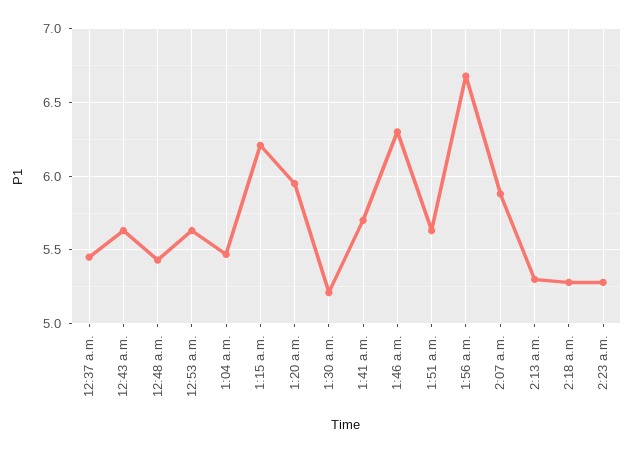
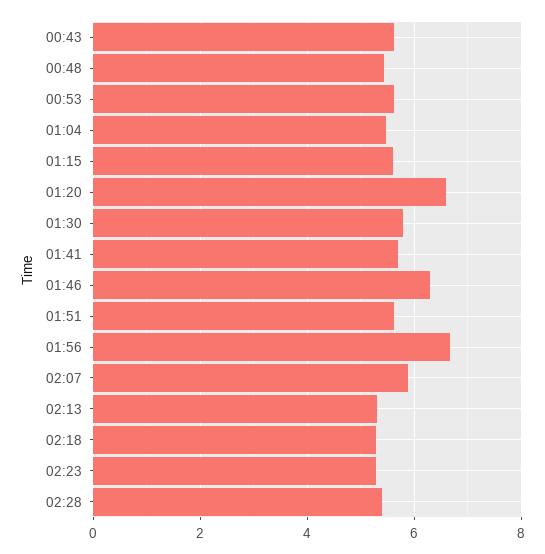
12:37 a.m.: 5.45 -> none
1:15 a.m.: 6.2 -> 5.6
1:20 a.m.: 5.95 -> 6.6
1:30 a.m.: 5.2 -> 5.8
02:28: none -> 5.4

